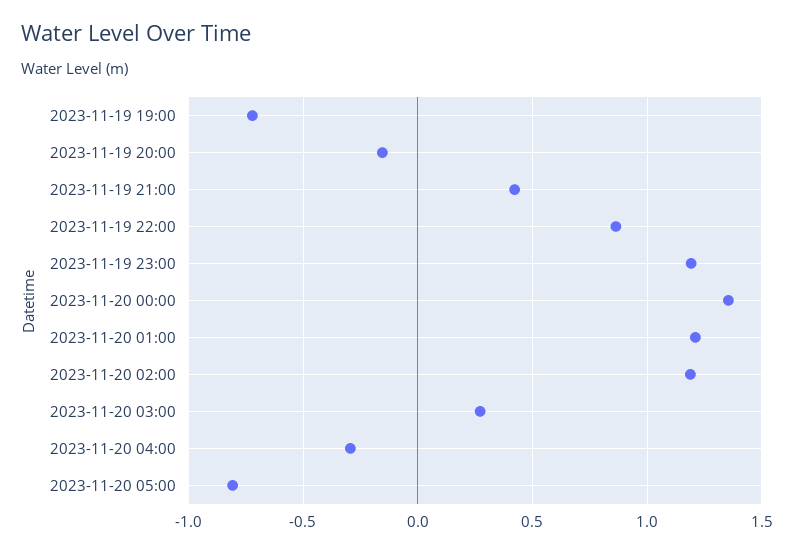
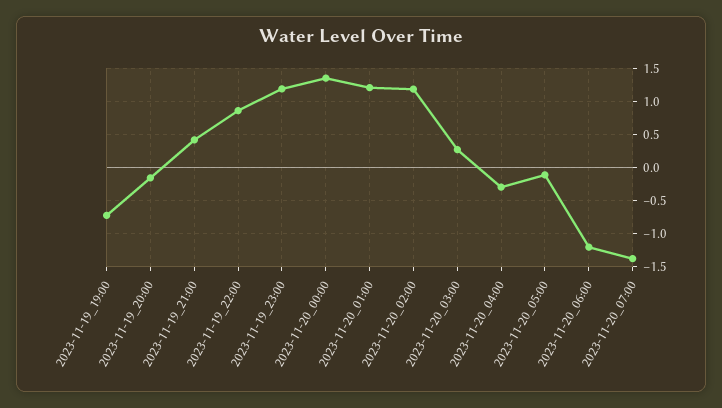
2023-11-20 05:00: -0.8 -> -0.1
2023-11-20_06:00: none -> -1.2
2023-11-20_07:00: none -> -1.4

